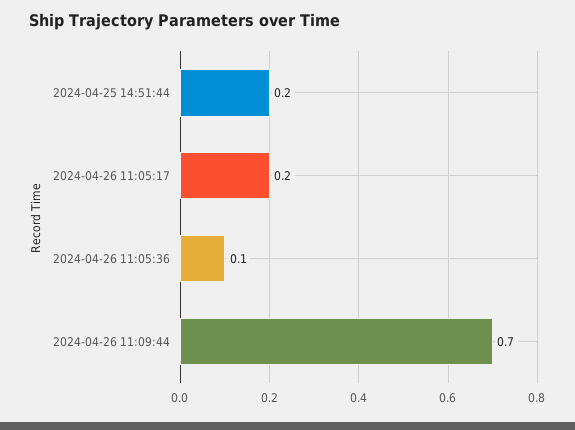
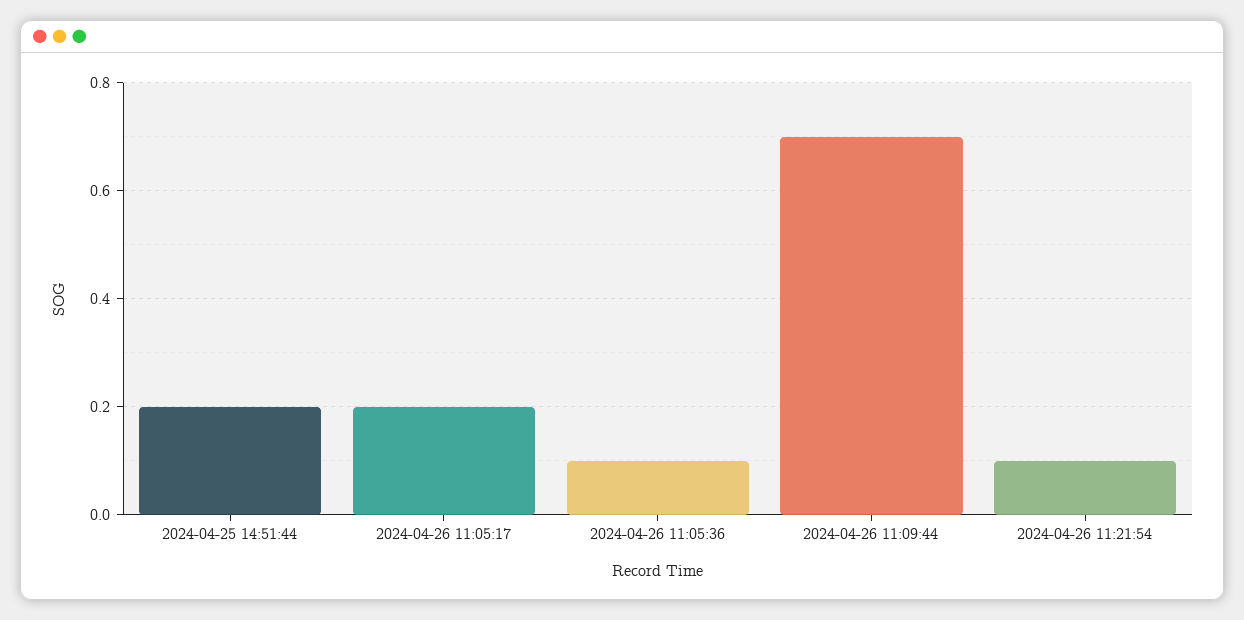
2024-04-26 11:21:54: none -> 0.1

